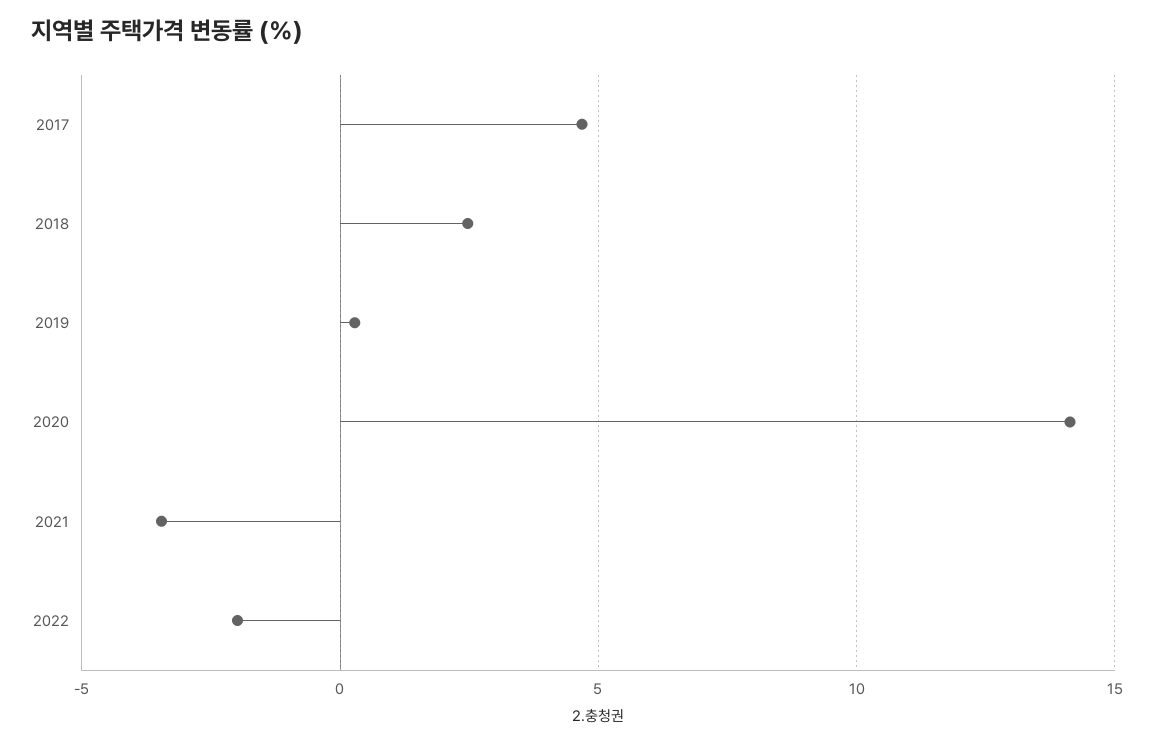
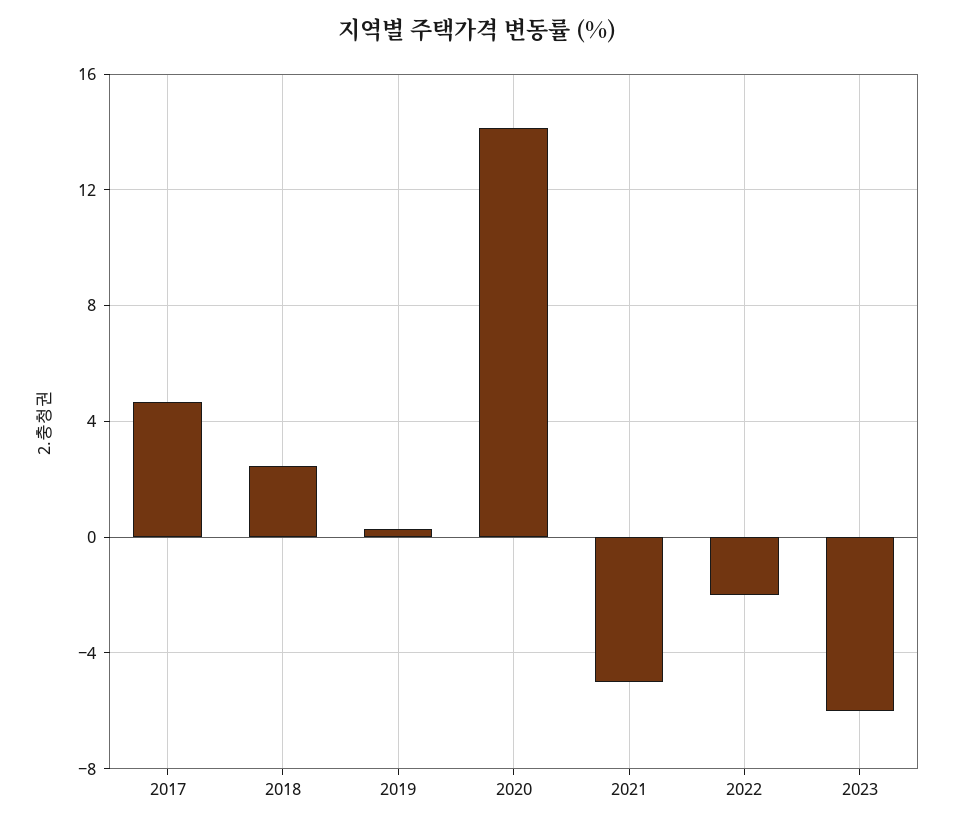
2021: -3.5 -> -5
2023: none -> -6

